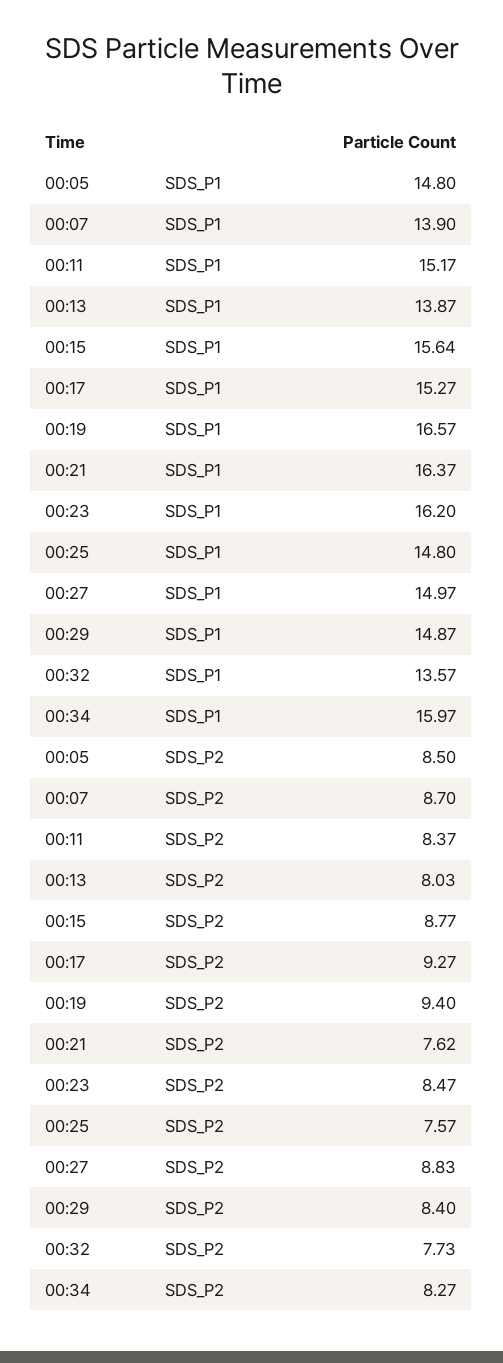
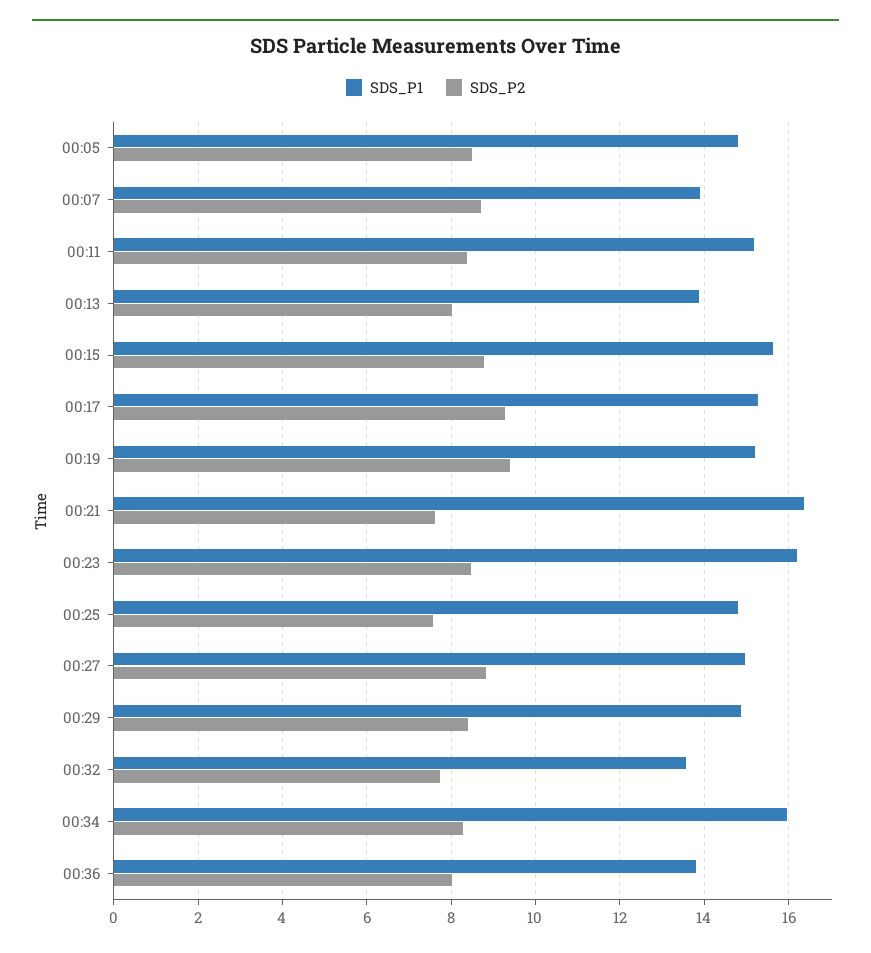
SDS_P1, 00:19: 16.57 -> 15.2
SDS_P1, 00:36: none -> 13.8
SDS_P2, 00:36: none -> 8

